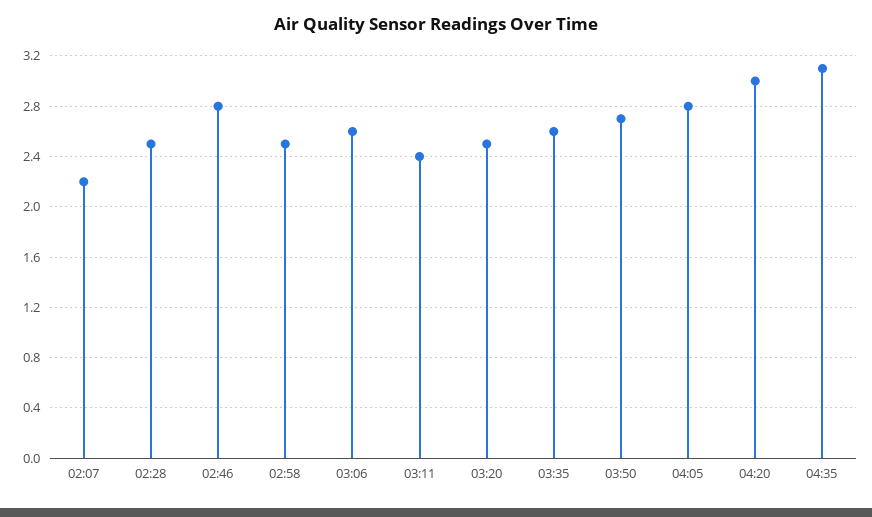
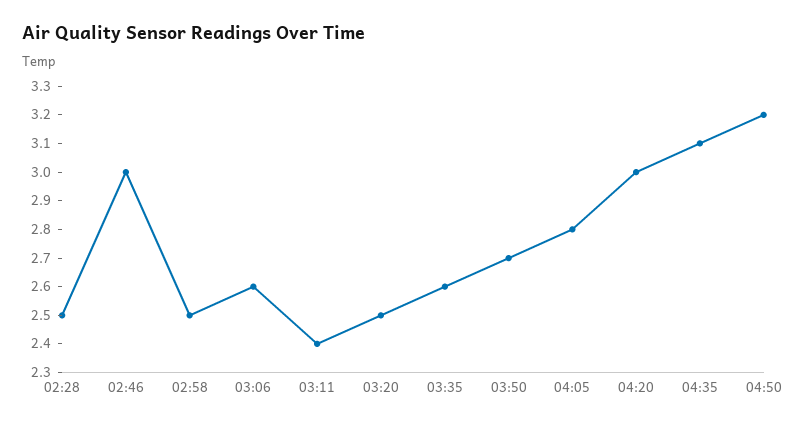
02:07: 2.2 -> none
02:46: 2.8 -> 3
04:50: none -> 3.2

